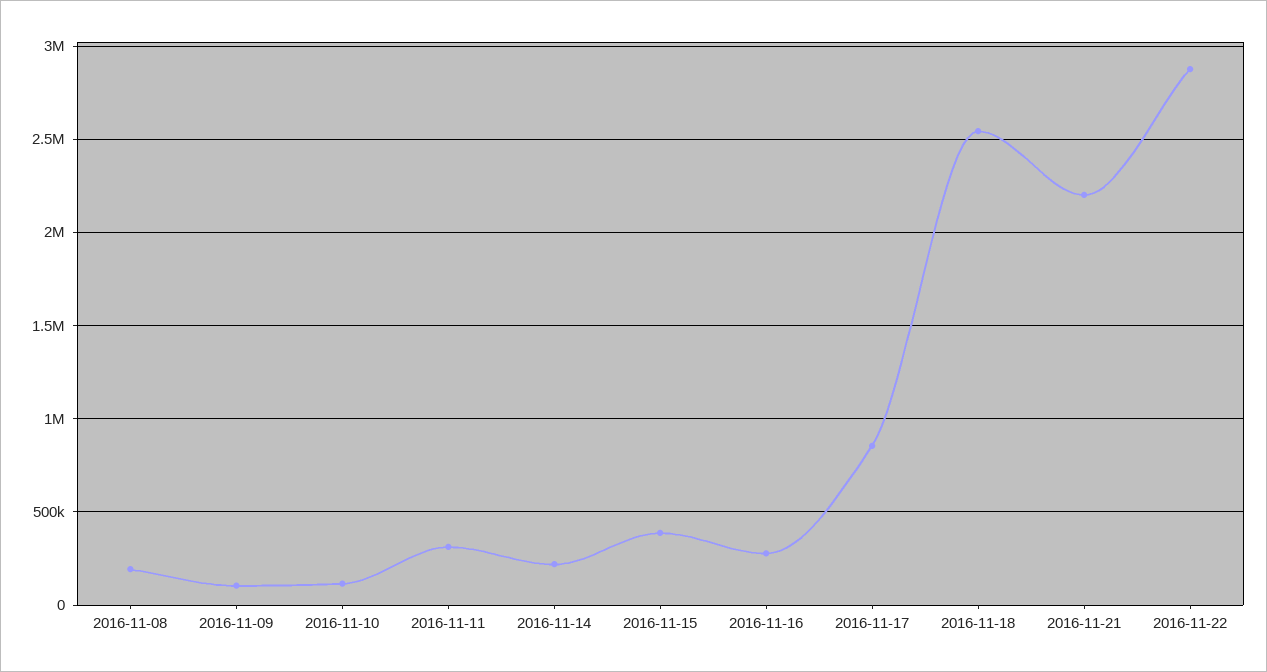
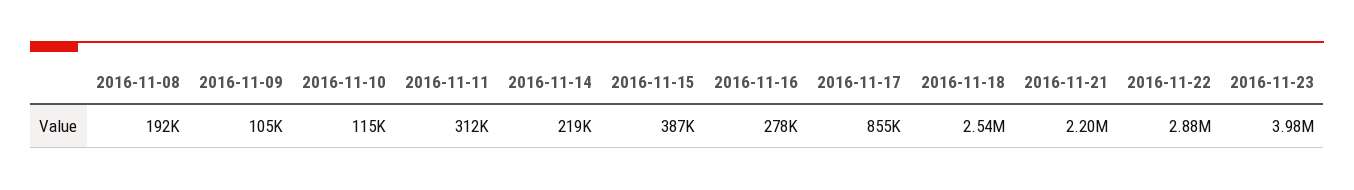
2016-11-23: none -> 3980000

